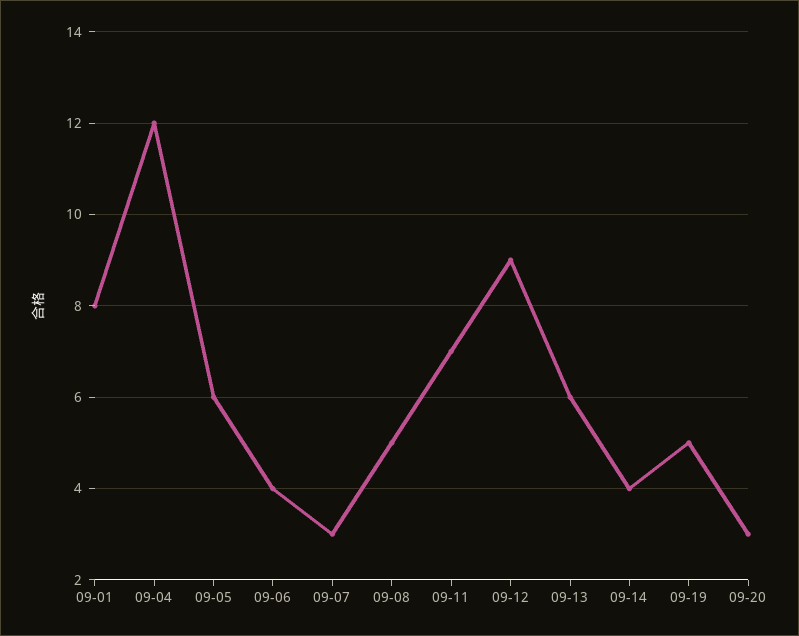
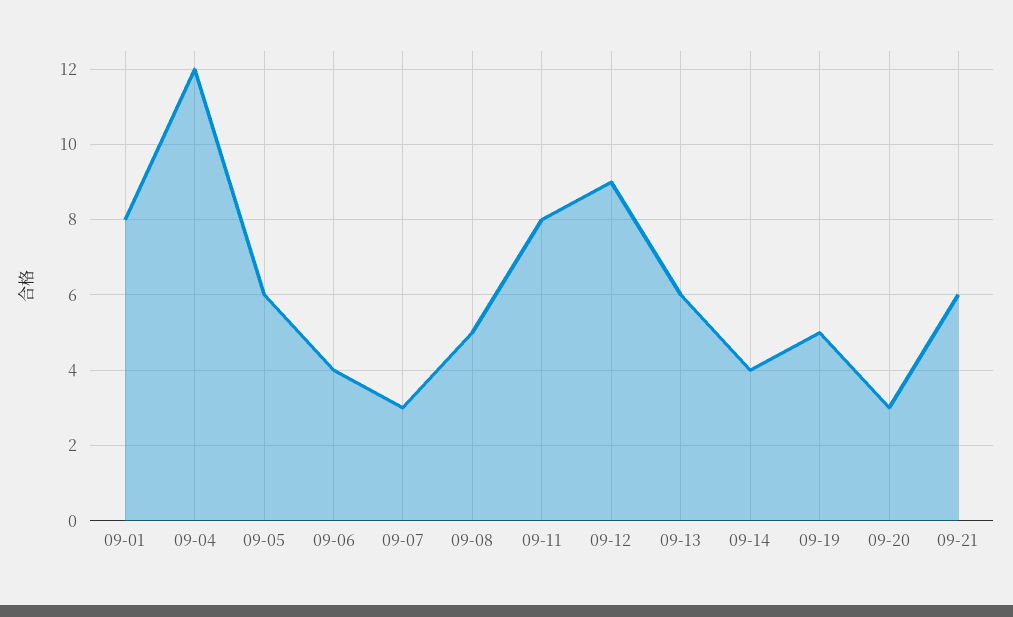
09-11: 7 -> 8
09-21: none -> 6

